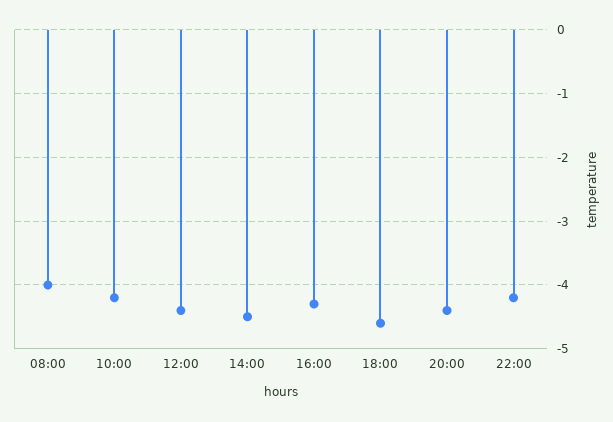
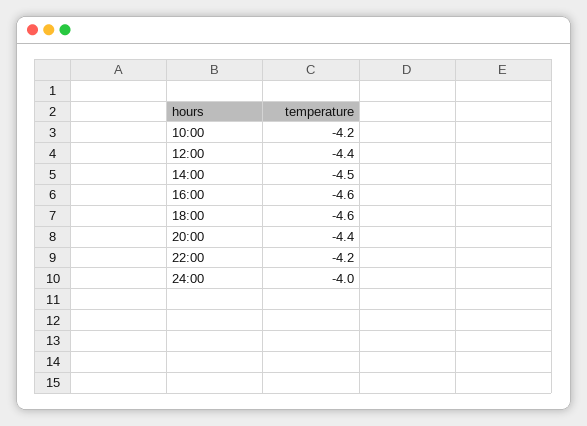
08:00: -4 -> none
16:00: -4.3 -> -4.6
24:00: none -> -4

